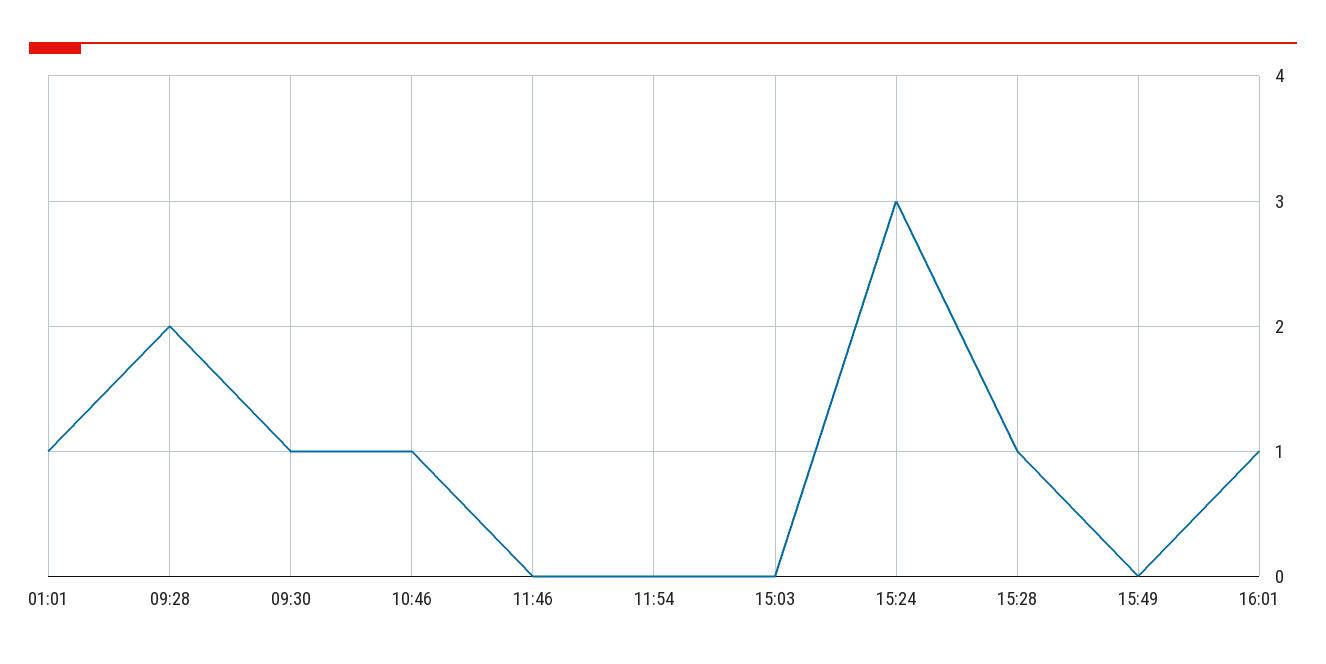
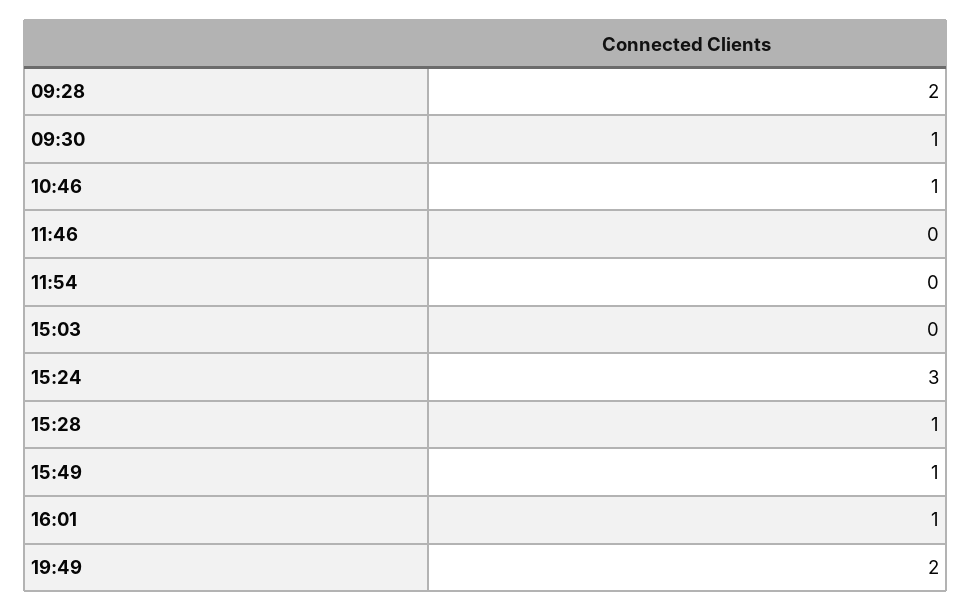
01:01: 1 -> none
15:49: 0 -> 1
19:49: none -> 2

